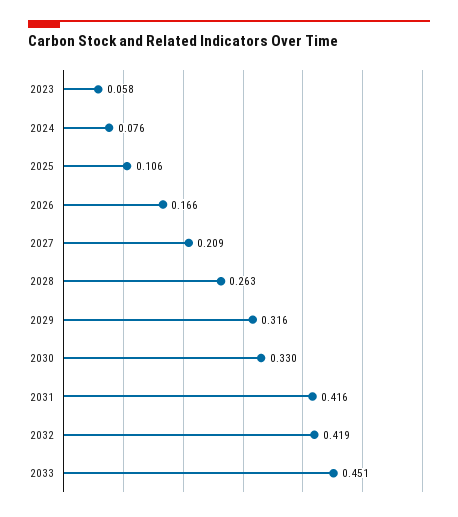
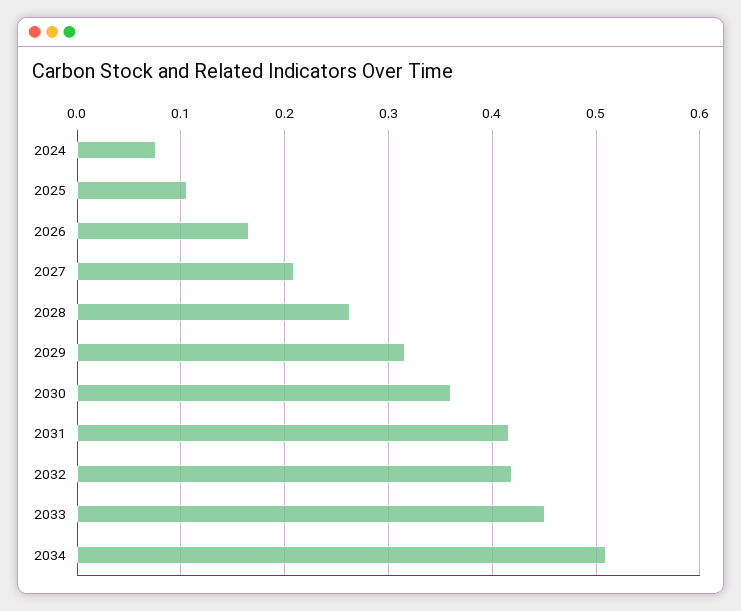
2023: 0.058 -> none
2030: 0.33 -> 0.36
2034: none -> 0.51

